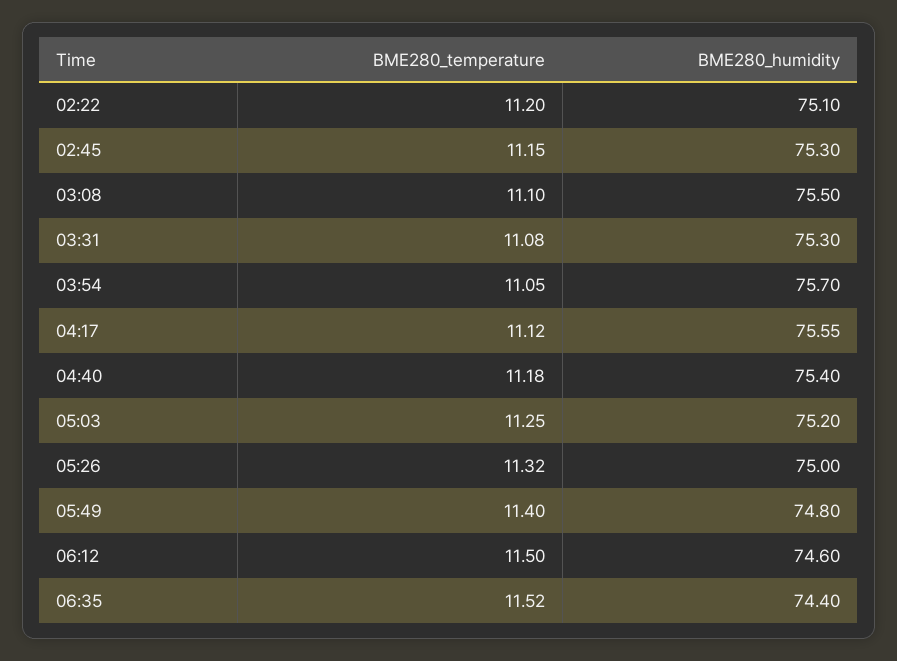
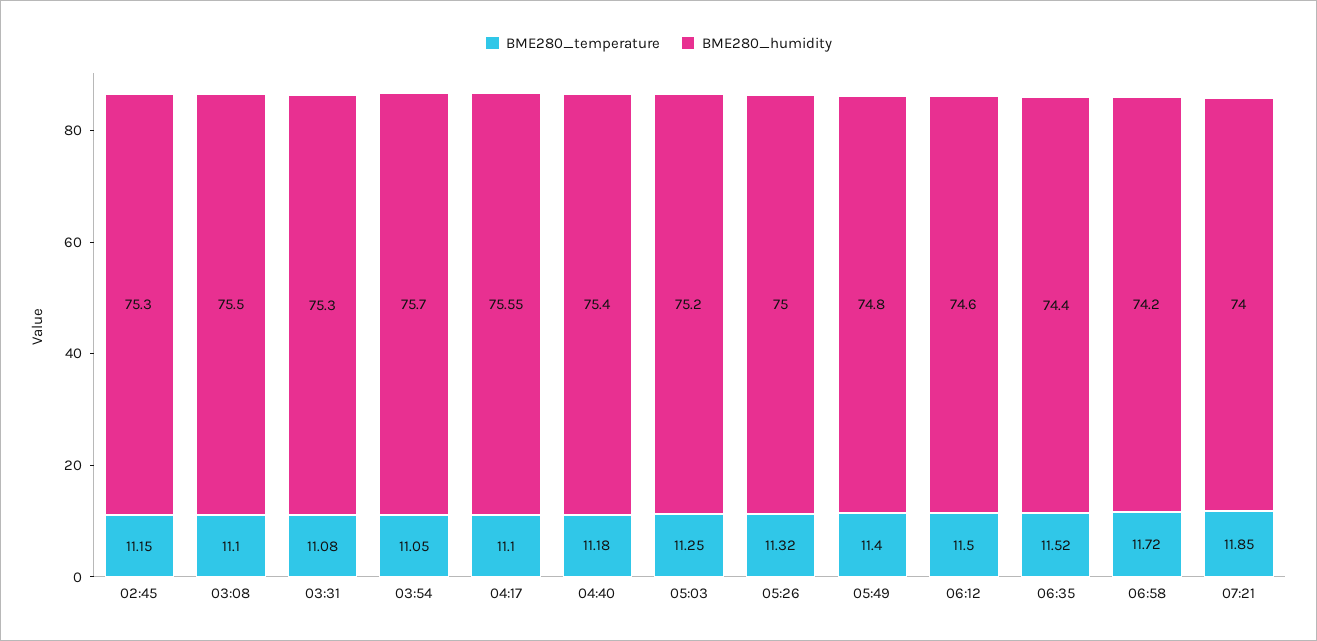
BME280_temperature, 02:22: 11.2 -> none
BME280_humidity, 02:22: 75.1 -> none
BME280_temperature, 04:17: 11.12 -> 11.1
BME280_temperature, 06:58: none -> 11.72
BME280_humidity, 06:58: none -> 74.2
BME280_temperature, 07:21: none -> 11.85
BME280_humidity, 07:21: none -> 74

